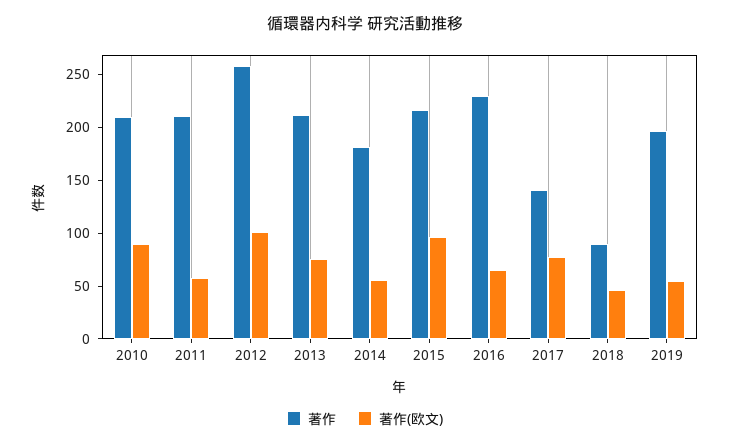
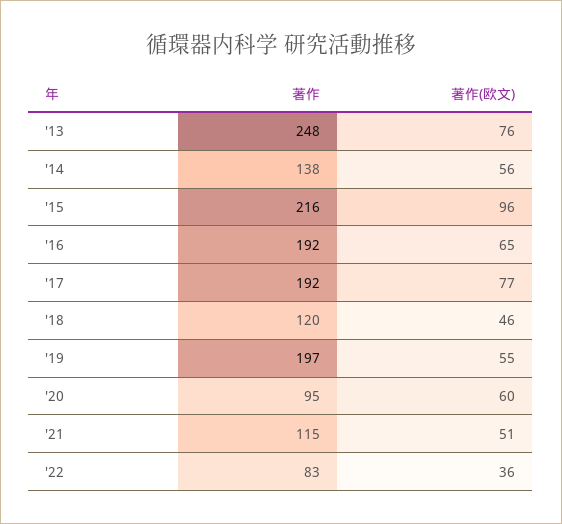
著作, 2010: 210 -> none
著作(欧文), 2010: 90 -> none
著作, 2011: 210 -> none
著作(欧文), 2011: 60 -> none
著作, 2012: 260 -> none
著作(欧文), 2012: 100 -> none
著作, 2013: 210 -> 248
著作, 2014: 180 -> 138
著作, 2016: 230 -> 192
著作, 2017: 140 -> 192
著作, 2018: 90 -> 120
著作, '20: none -> 95
著作(欧文), '20: none -> 60
著作, '21: none -> 115
著作(欧文), '21: none -> 51
著作, '22: none -> 83
著作(欧文), '22: none -> 36

